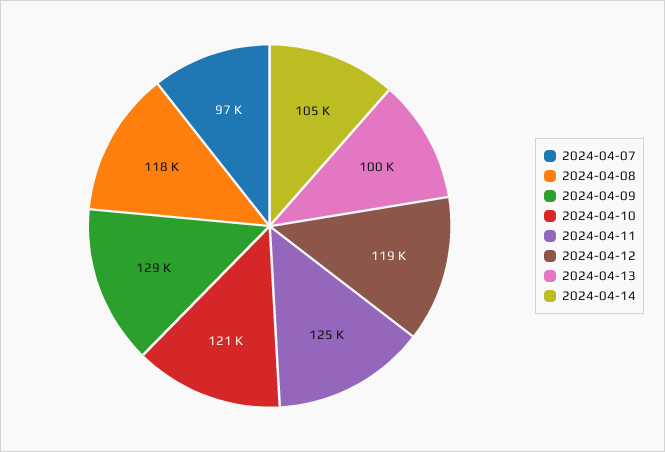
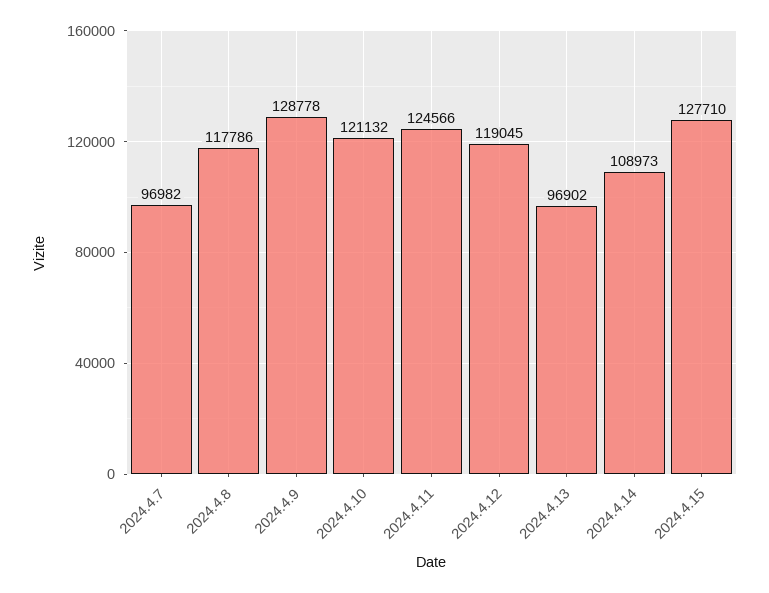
2024-04-13: 100000 -> 96902
2024-04-14: 105000 -> 108973
2024.4.15: none -> 127710

